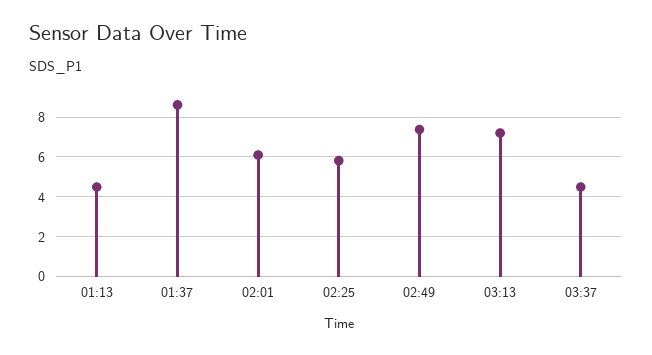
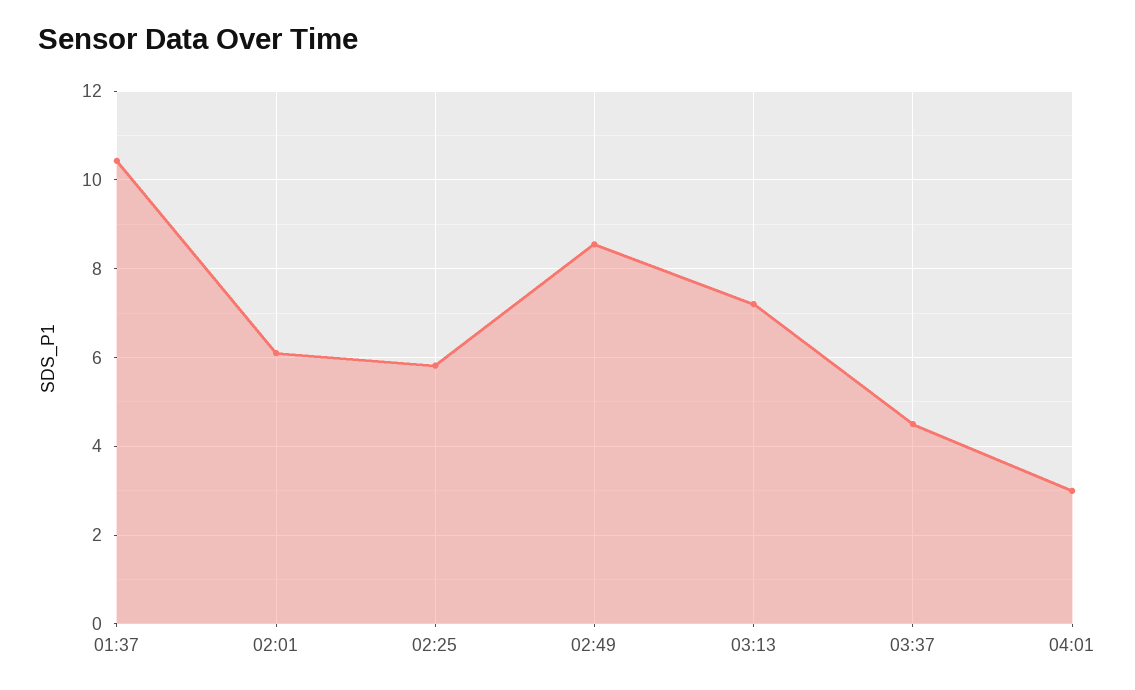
01:13: 4.5 -> none
01:37: 8.5 -> 10.4
02:49: 7.5 -> 8.6
04:01: none -> 3

